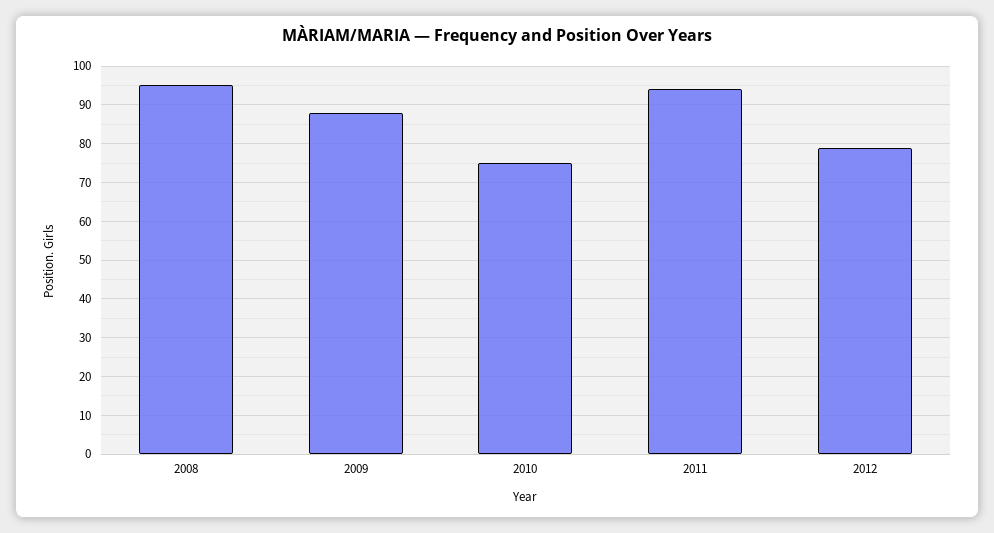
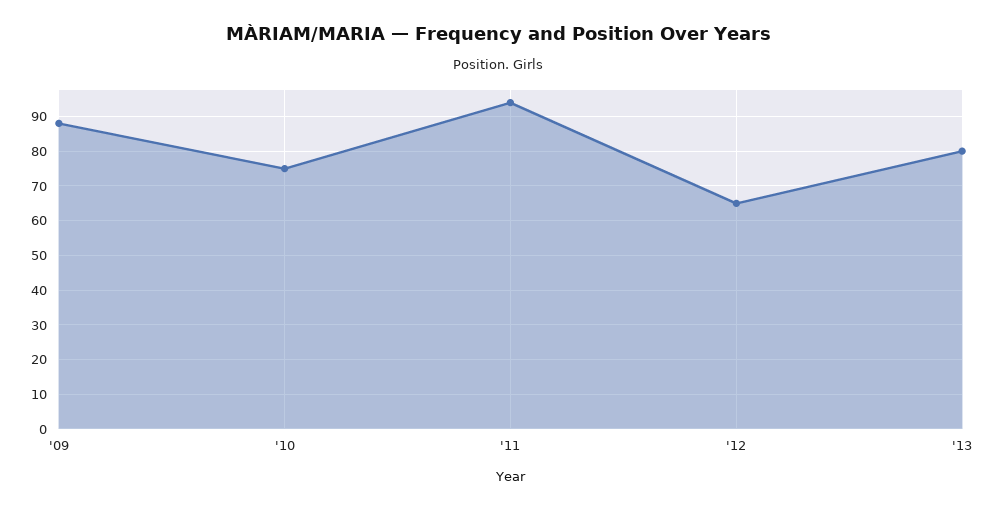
2008: 95 -> none
2012: 80 -> 65
'13: none -> 80

